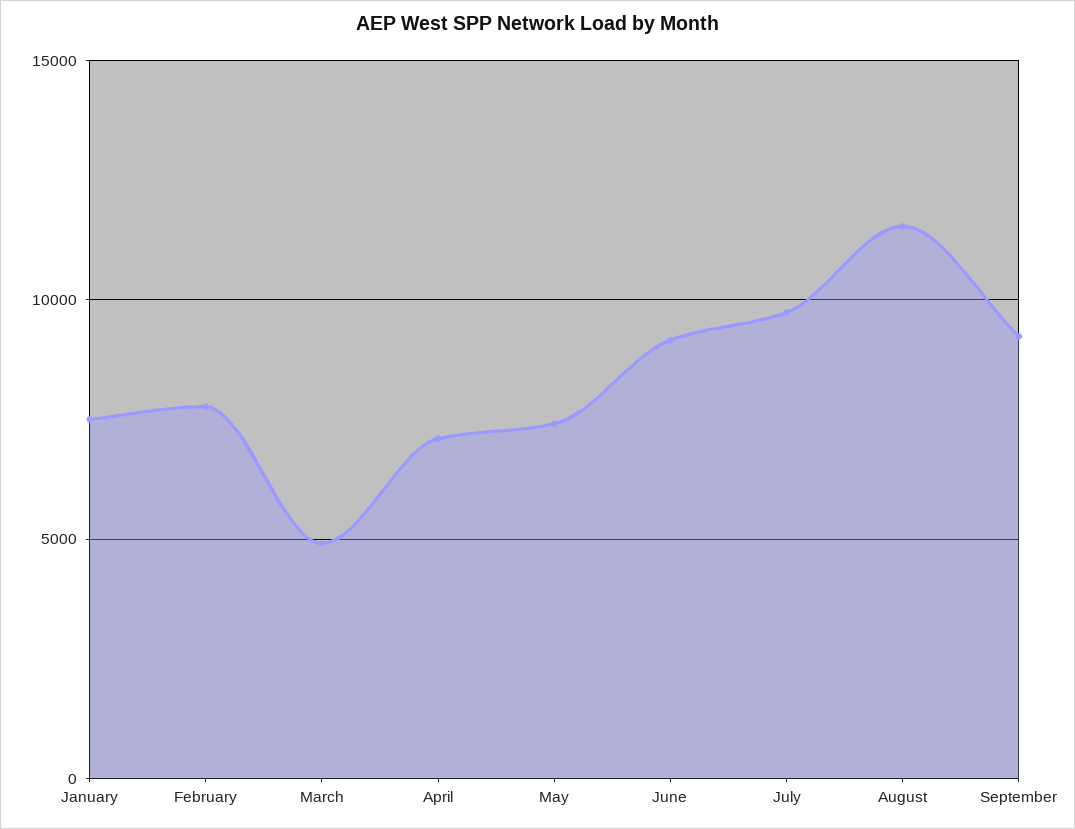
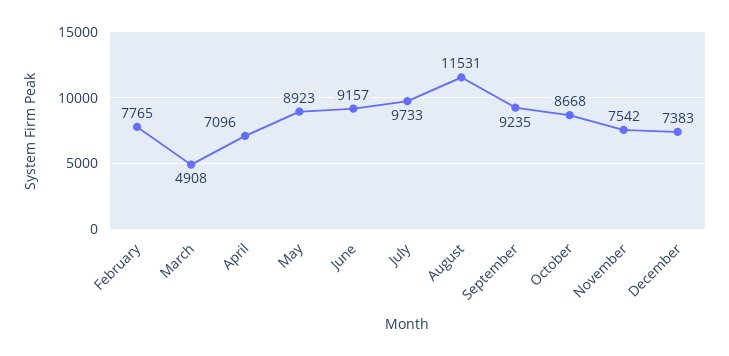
January: 7500 -> none
May: 7500 -> 8923
October: none -> 8668
November: none -> 7542
December: none -> 7383

